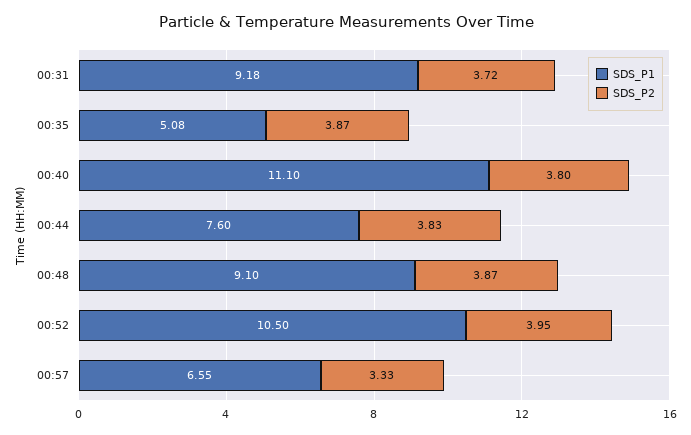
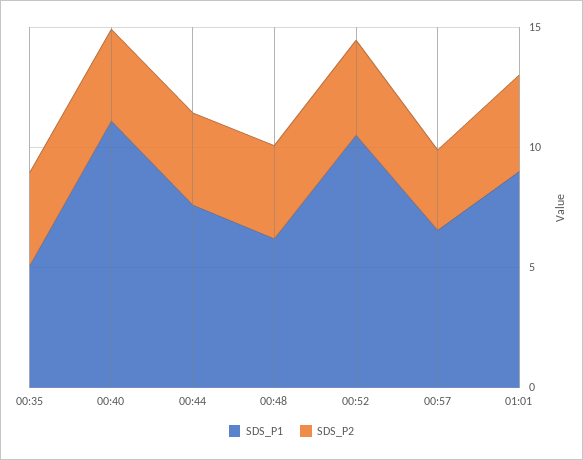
SDS_P1, 00:31: 9.18 -> none
SDS_P2, 00:31: 3.72 -> none
SDS_P1, 00:48: 9.1 -> 6
SDS_P1, 01:01: none -> 9
SDS_P2, 01:01: none -> 4

